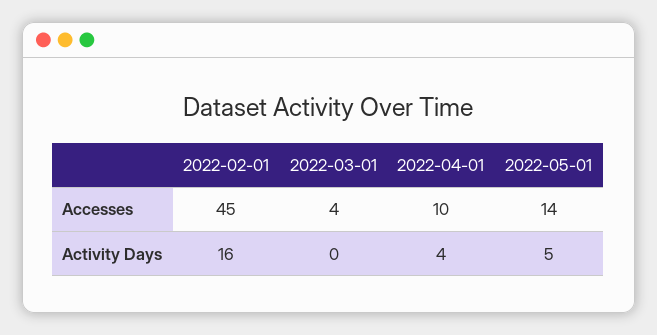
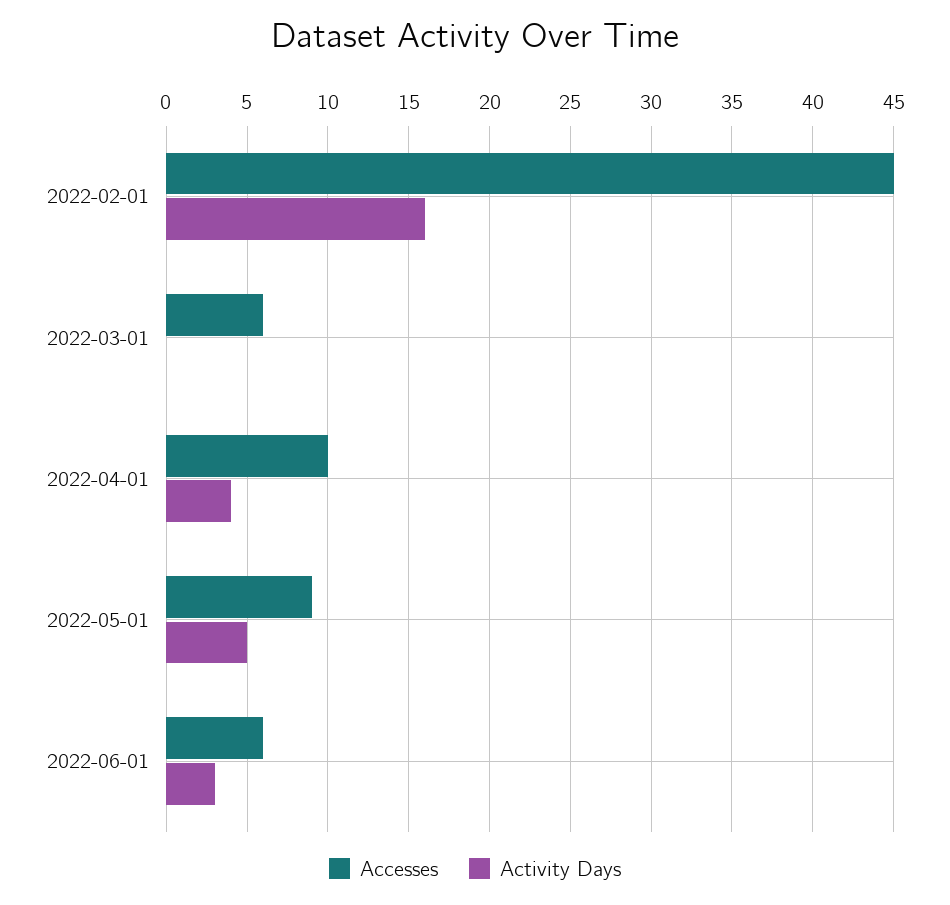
Accesses, 2022-03-01: 4 -> 6
Accesses, 2022-05-01: 14 -> 9
Accesses, 2022-06-01: none -> 6
Activity Days, 2022-06-01: none -> 3

